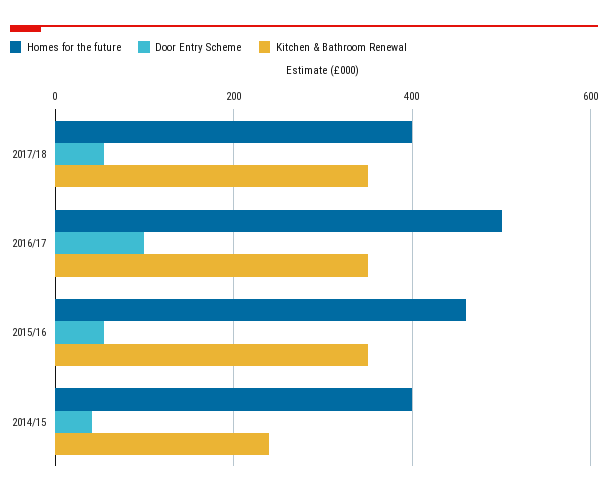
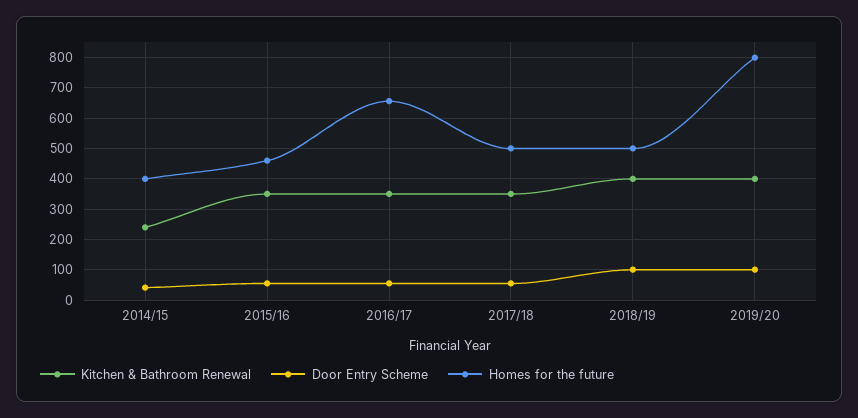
Homes for the future, 2017/18: 400 -> 500
Homes for the future, 2016/17: 500 -> 660
Door Entry Scheme, 2016/17: 100 -> 60
Kitchen & Bathroom Renewal, 2018/19: none -> 400
Door Entry Scheme, 2018/19: none -> 100
Homes for the future, 2018/19: none -> 500
Kitchen & Bathroom Renewal, 2019/20: none -> 400
Door Entry Scheme, 2019/20: none -> 100
Homes for the future, 2019/20: none -> 800

